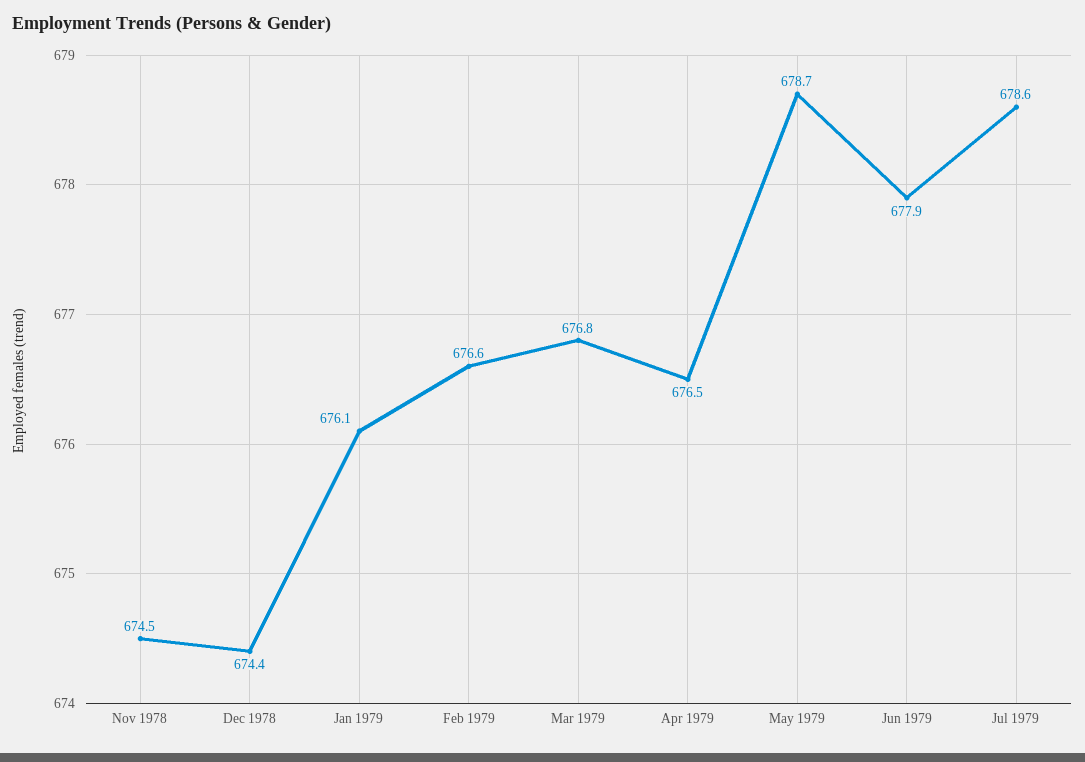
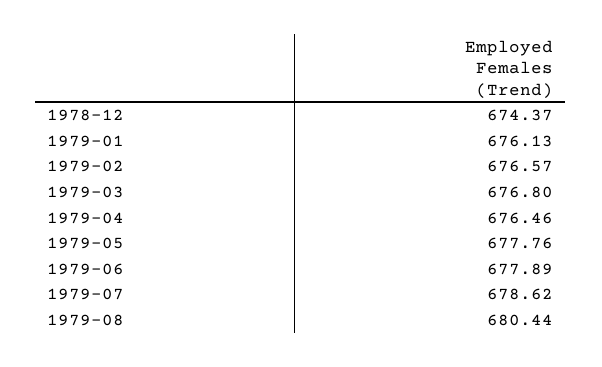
Nov 1978: 674.5 -> none
May 1979: 678.7 -> 677.76
1979-08: none -> 680.44

